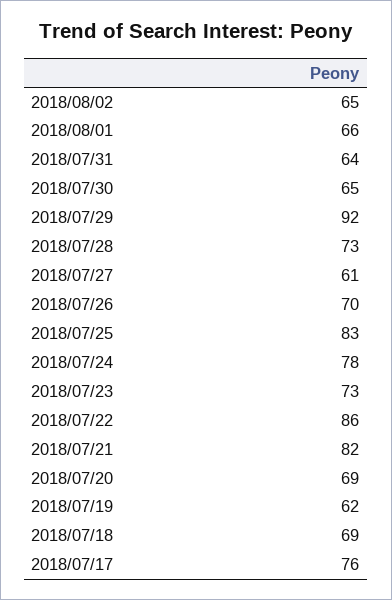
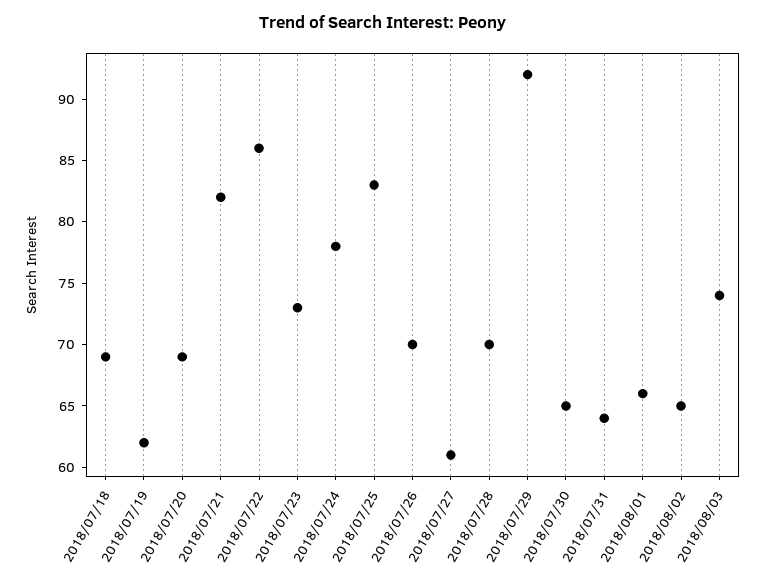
2018/07/28: 73 -> 70
2018/07/17: 76 -> none
2018/08/03: none -> 74

